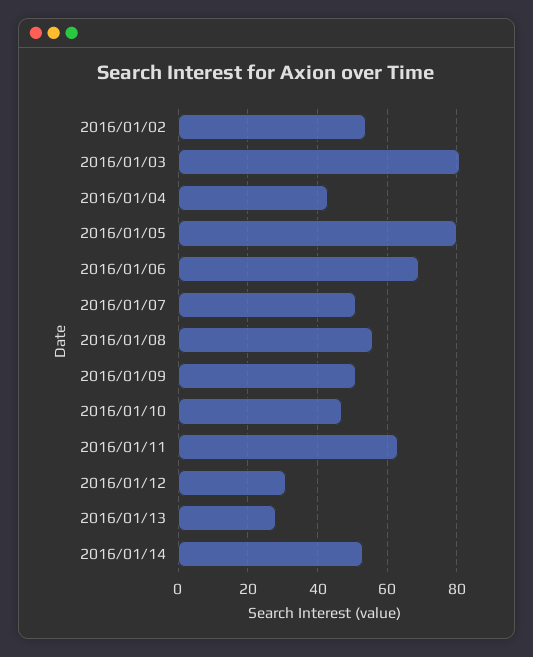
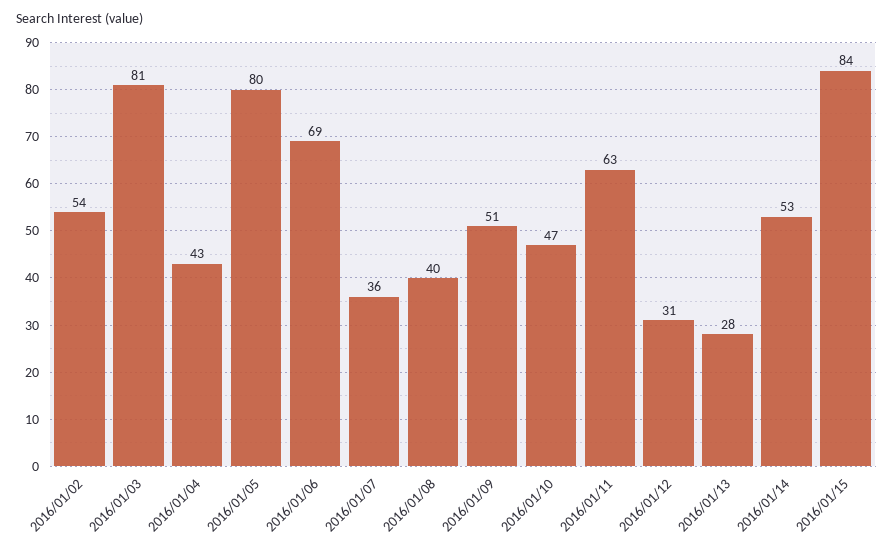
2016/01/07: 50 -> 36
2016/01/08: 55 -> 40
2016/01/15: none -> 84

